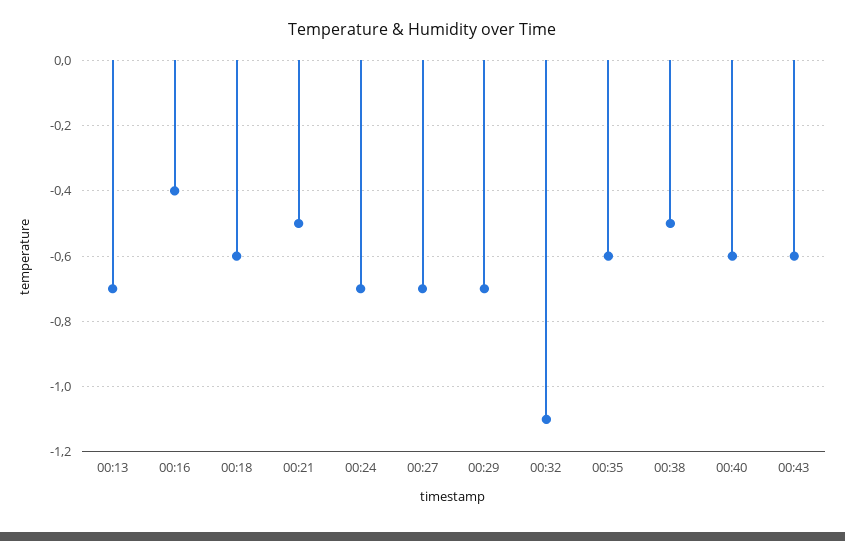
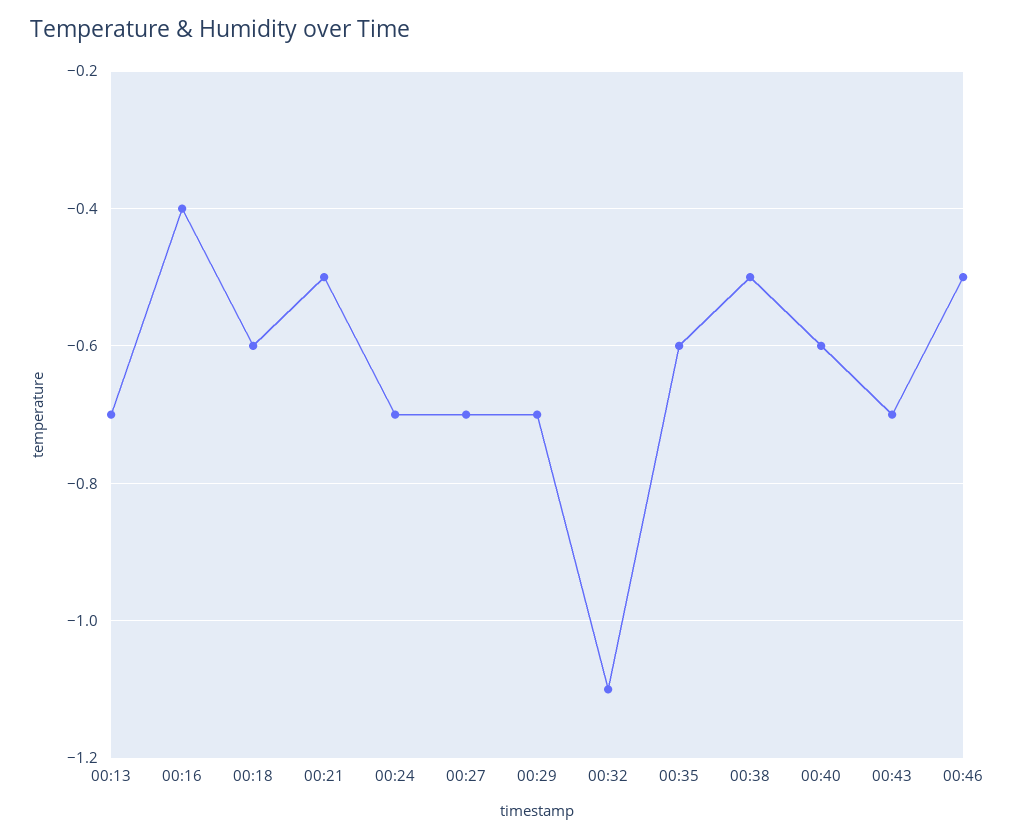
00:43: -0.6 -> -0.7
00:46: none -> -0.5

